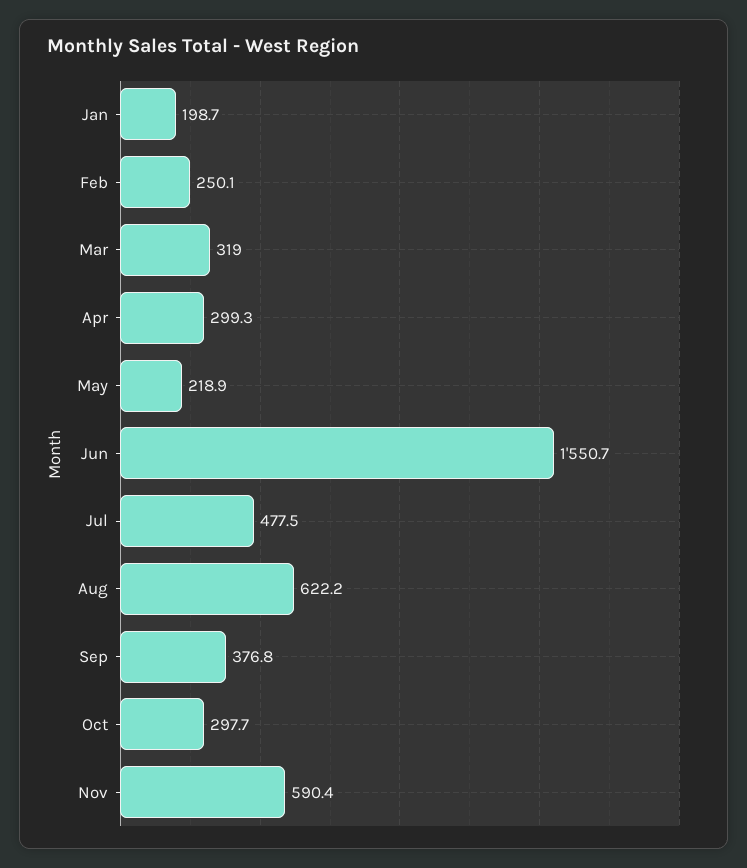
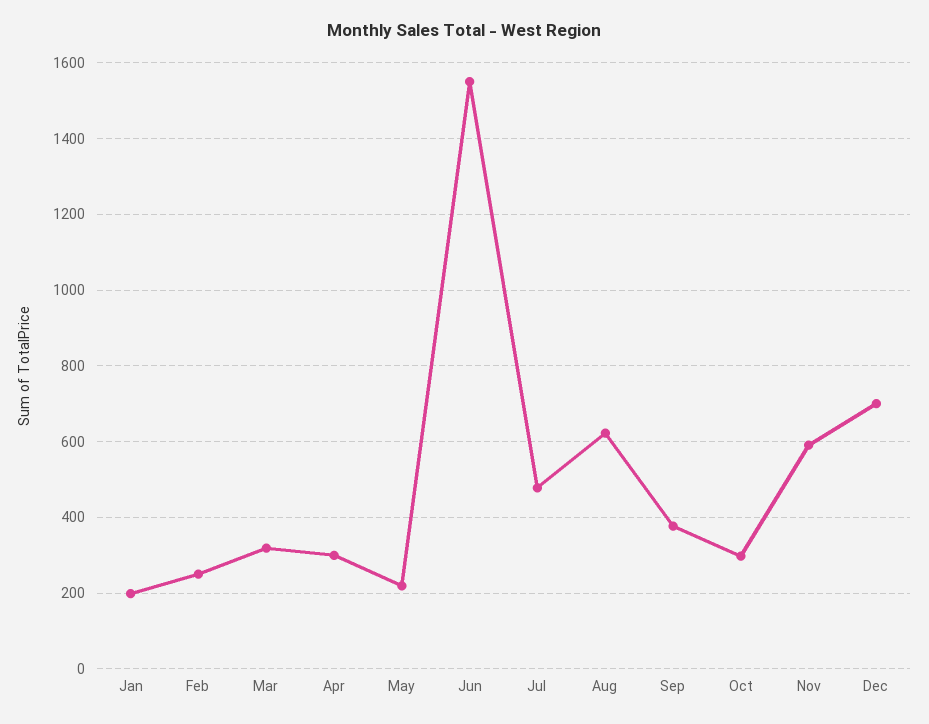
Dec: none -> 700

